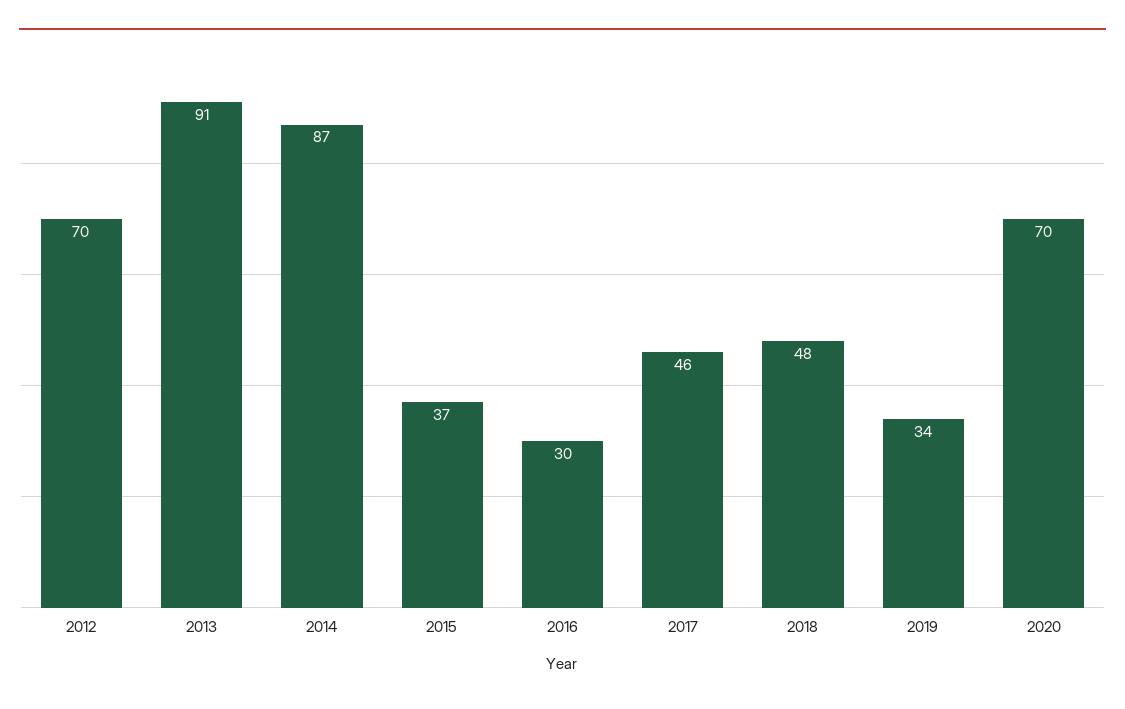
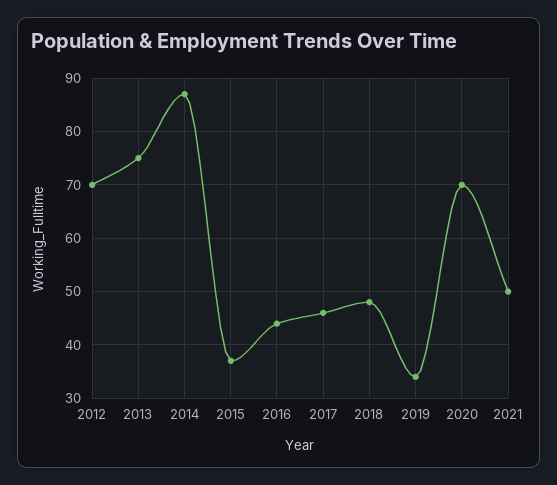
2013: 91 -> 75
2016: 30 -> 45
2021: none -> 50

